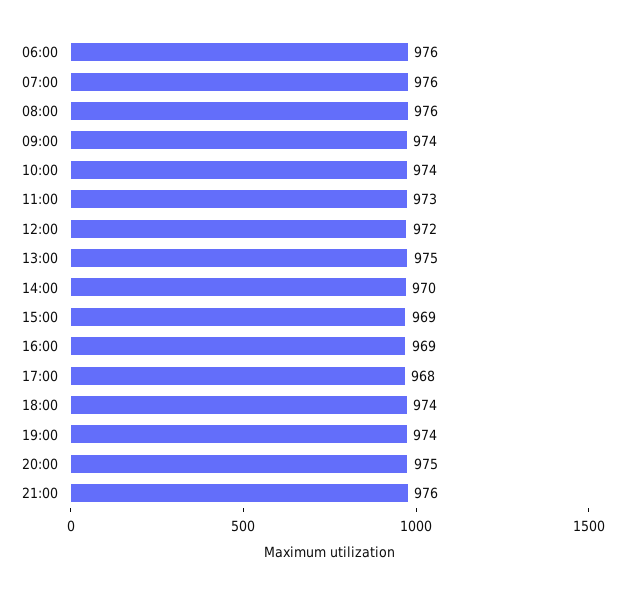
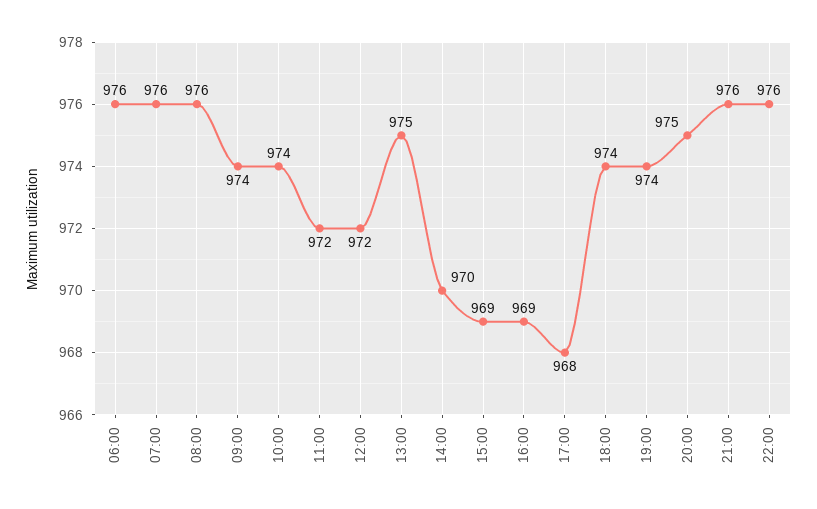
11:00: 973 -> 972
22:00: none -> 976

